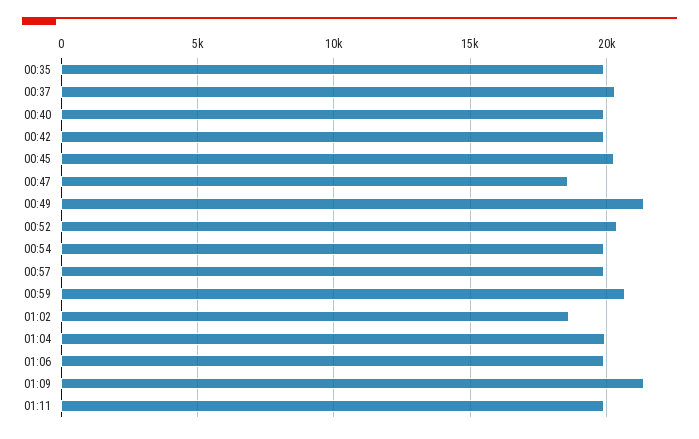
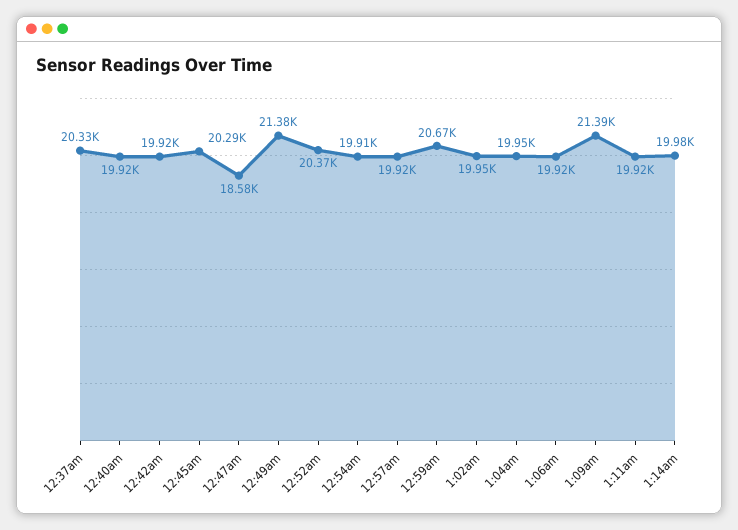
00:35: 20000 -> none
01:02: 18500 -> 19950
1:14am: none -> 19980

